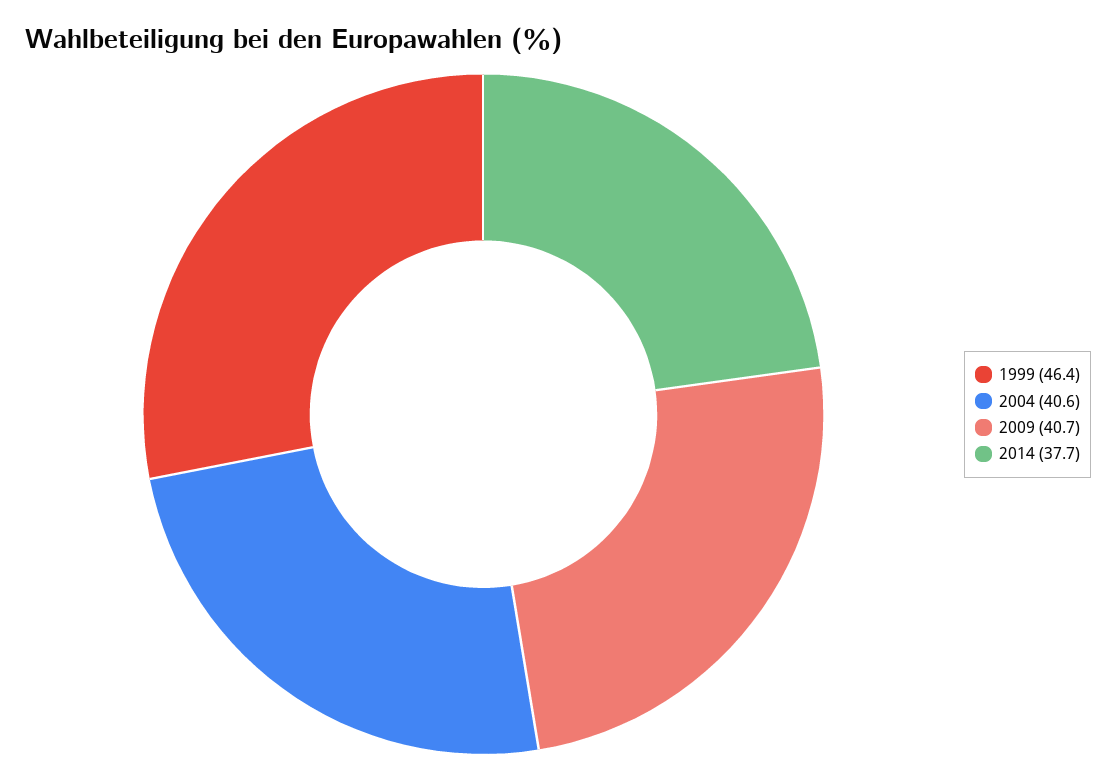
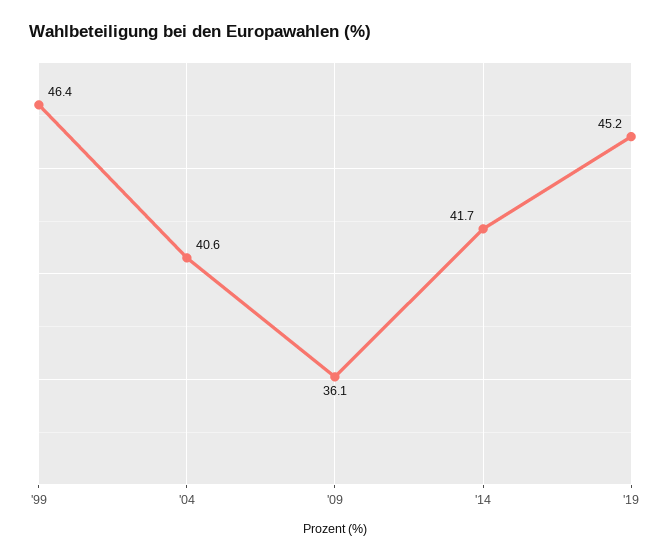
2009: 40.7 -> 36.1
2014: 37.7 -> 41.7
'19: none -> 45.2

